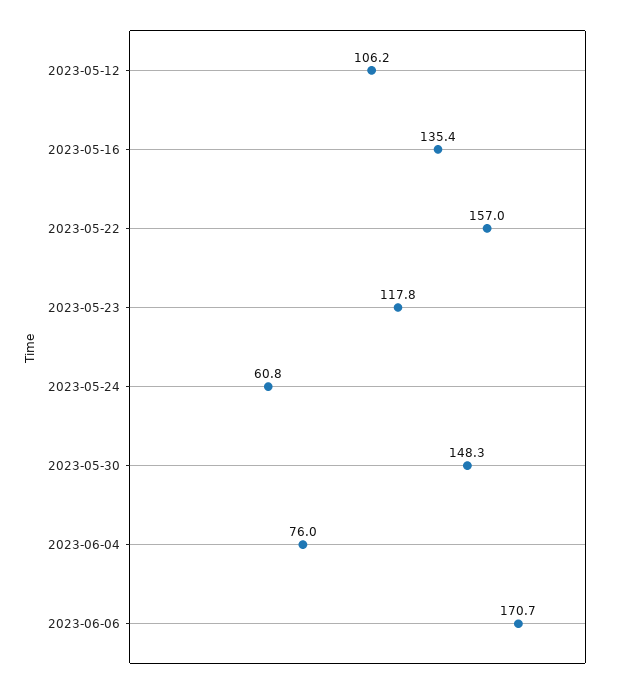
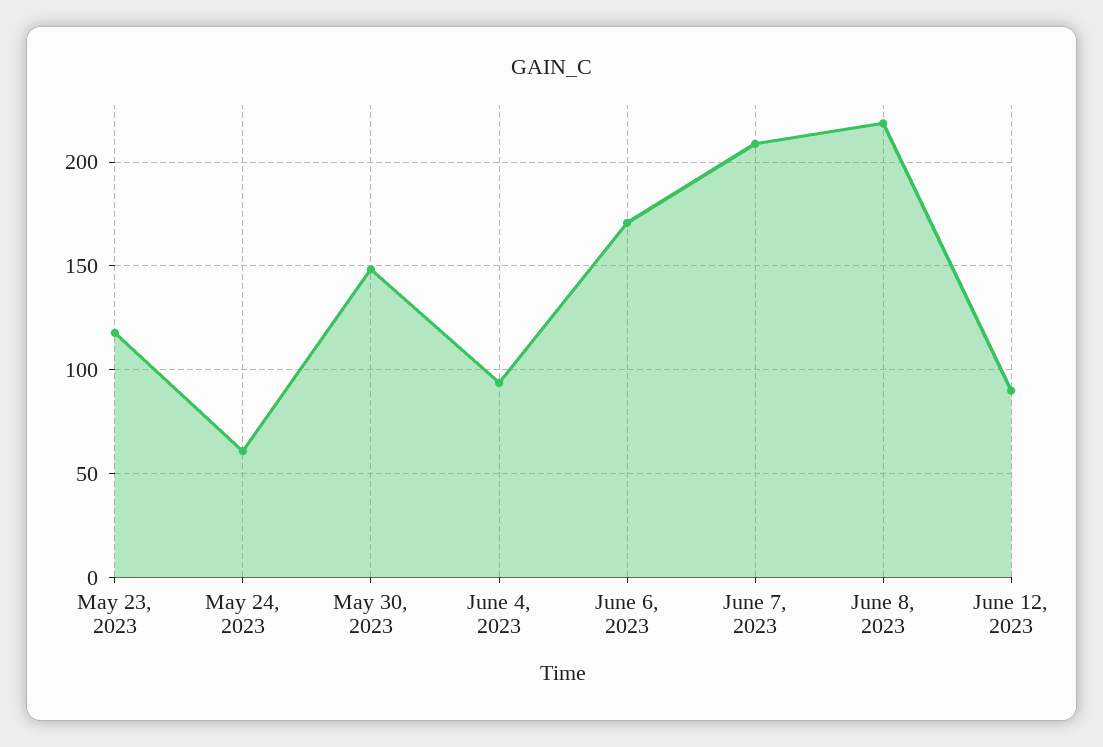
2023-05-12: 106.2 -> none
2023-05-16: 135.4 -> none
2023-05-22: 157 -> none
2023-06-04: 76 -> 95
June 7, 2023: none -> 210
June 8, 2023: none -> 220
June 12, 2023: none -> 90

